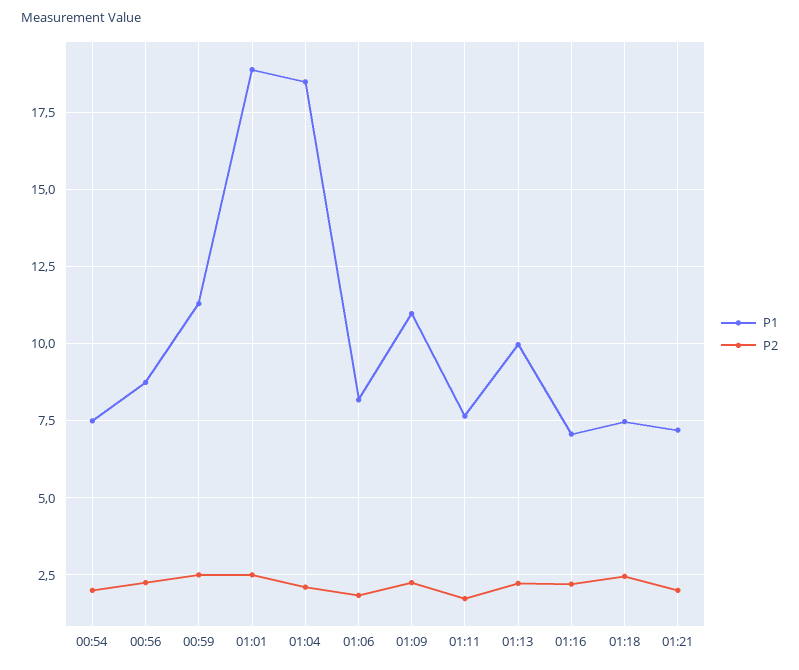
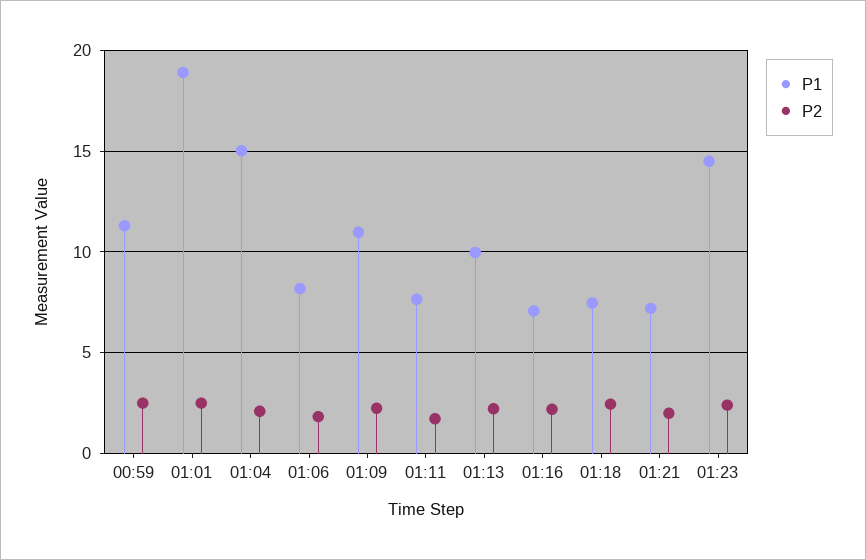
P1, 00:54: 7.5 -> none
P2, 00:54: 2 -> none
P1, 00:56: 8.75 -> none
P2, 00:56: 2.25 -> none
P1, 01:04: 18.5 -> 15
P1, 01:23: none -> 14.5
P2, 01:23: none -> 2.5

